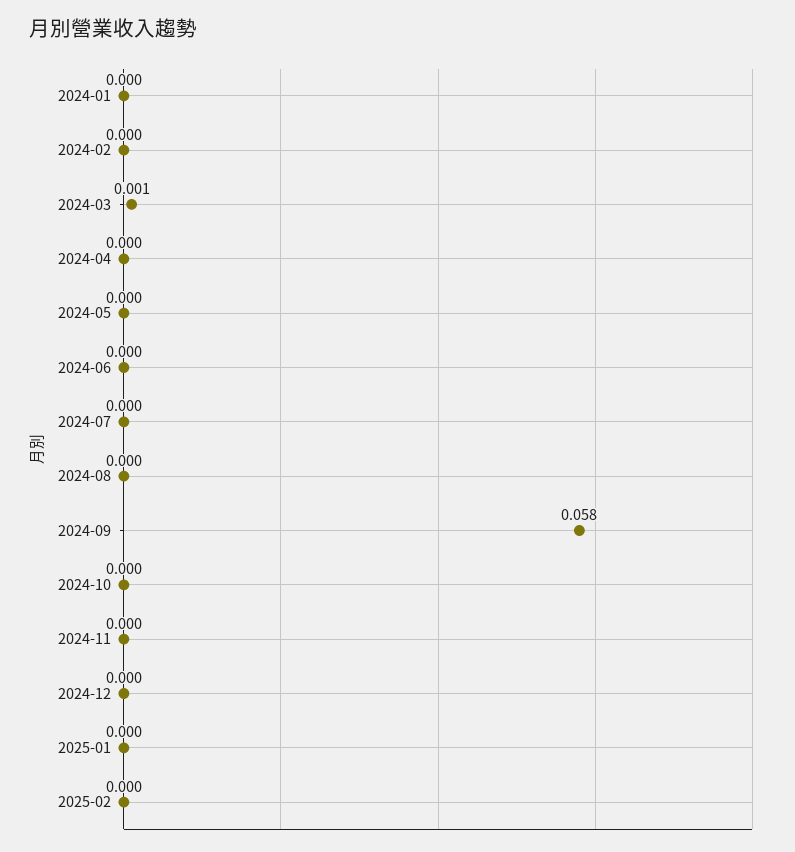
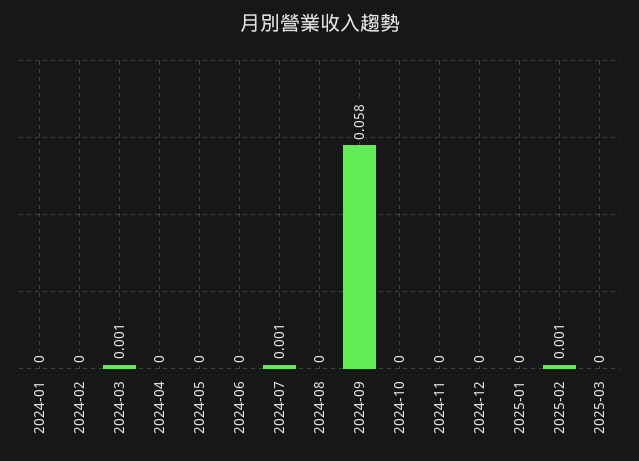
2024-07: 0 -> 0.001
2025-02: 0 -> 0.001
2025-03: none -> 0

